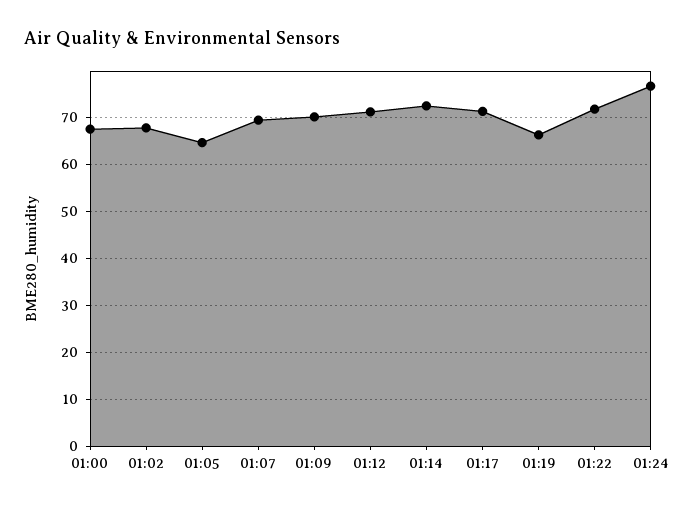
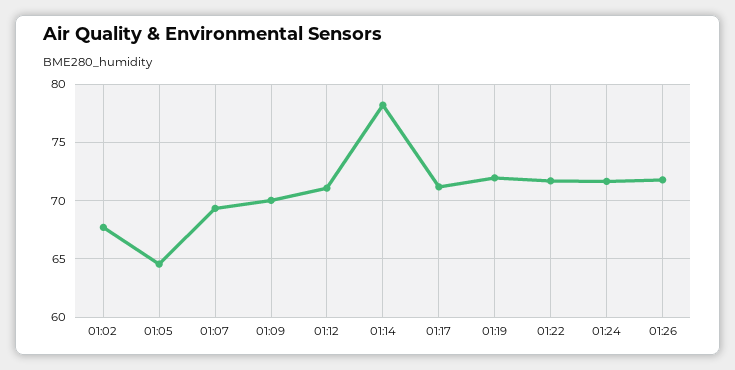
01:00: 68 -> none
01:14: 72 -> 78
01:19: 66 -> 72
01:24: 76 -> 72
01:26: none -> 72

